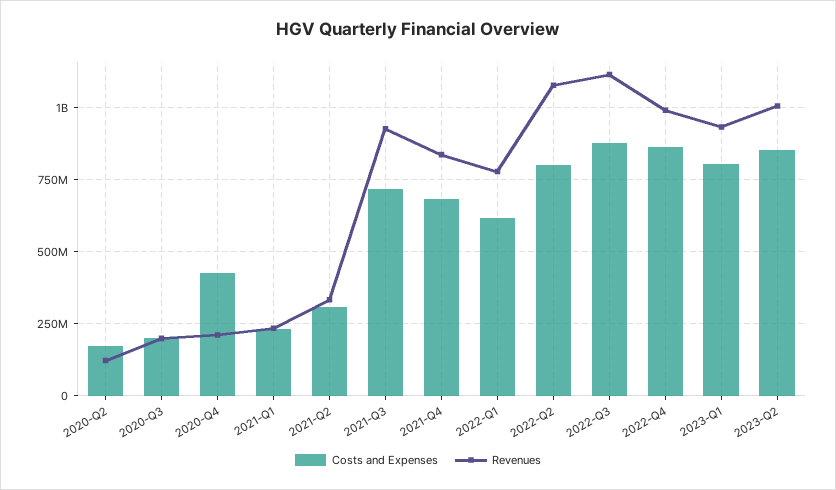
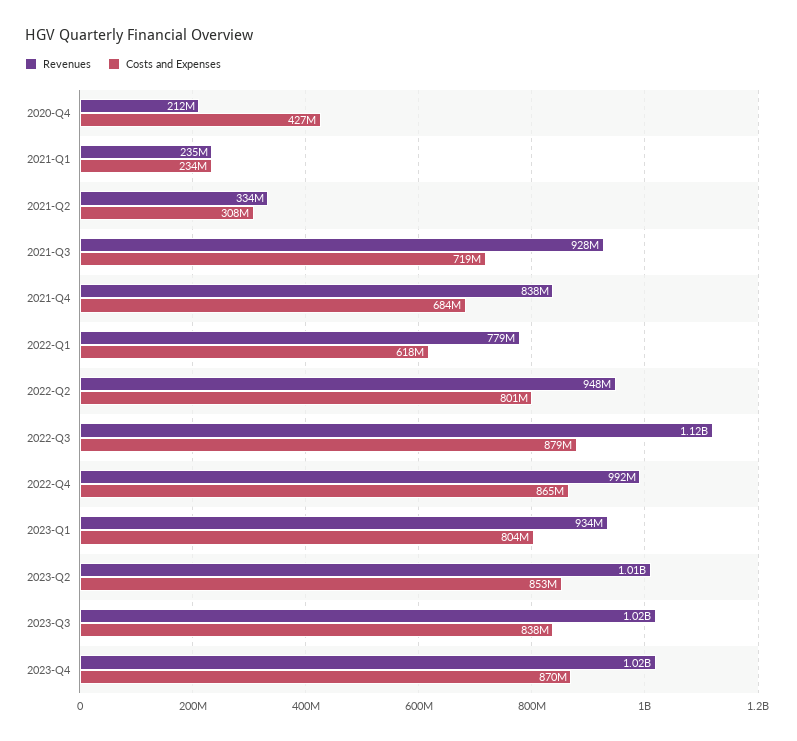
Costs and Expenses, 2020-Q2: 175000000 -> none
Revenues, 2020-Q2: 125000000 -> none
Costs and Expenses, 2020-Q3: 200000000 -> none
Revenues, 2020-Q3: 200000000 -> none
Revenues, 2022-Q2: 1075000000 -> 948000000
Revenues, 2023-Q3: none -> 1020000000
Costs and Expenses, 2023-Q3: none -> 838000000
Revenues, 2023-Q4: none -> 1020000000
Costs and Expenses, 2023-Q4: none -> 870000000

